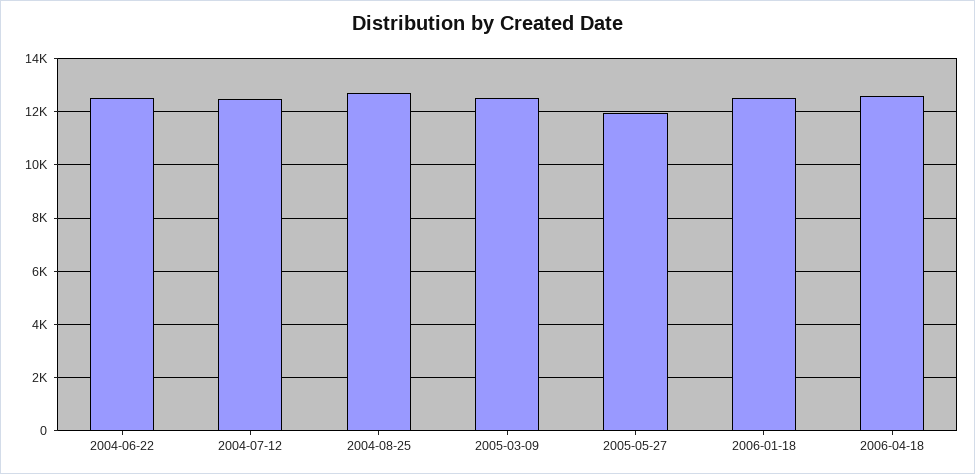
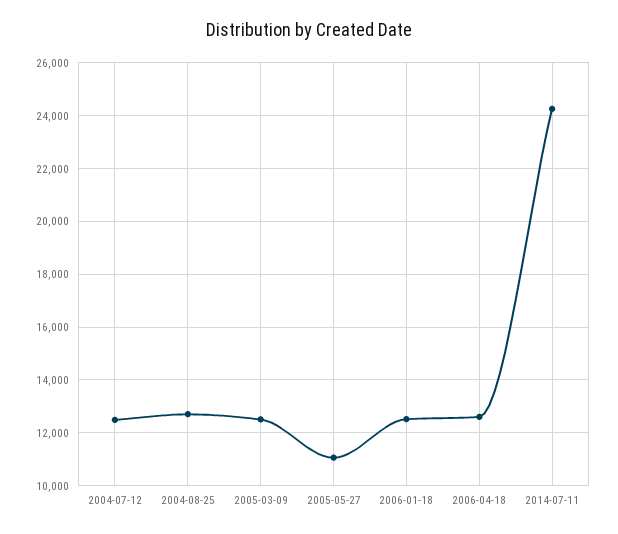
2004-06-22: 12500 -> none
2005-05-27: 12000 -> 11000
2014-07-11: none -> 24250

